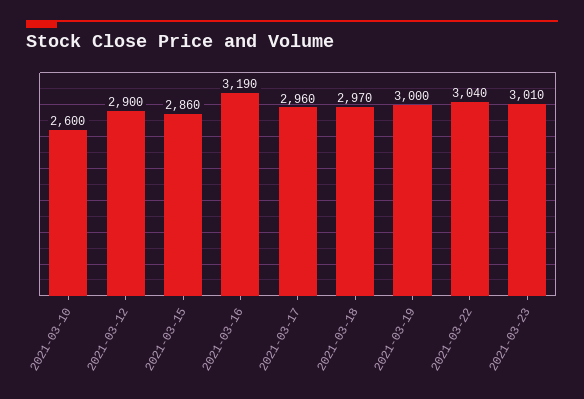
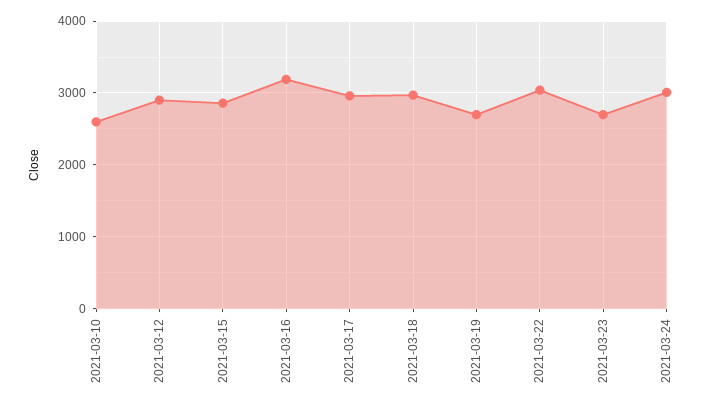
2021-03-19: 3000 -> 2700
2021-03-23: 3010 -> 2700
2021-03-24: none -> 3000

